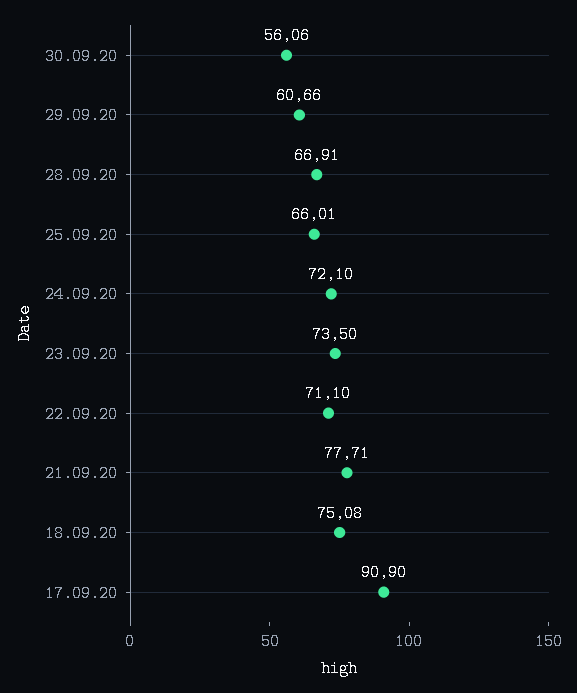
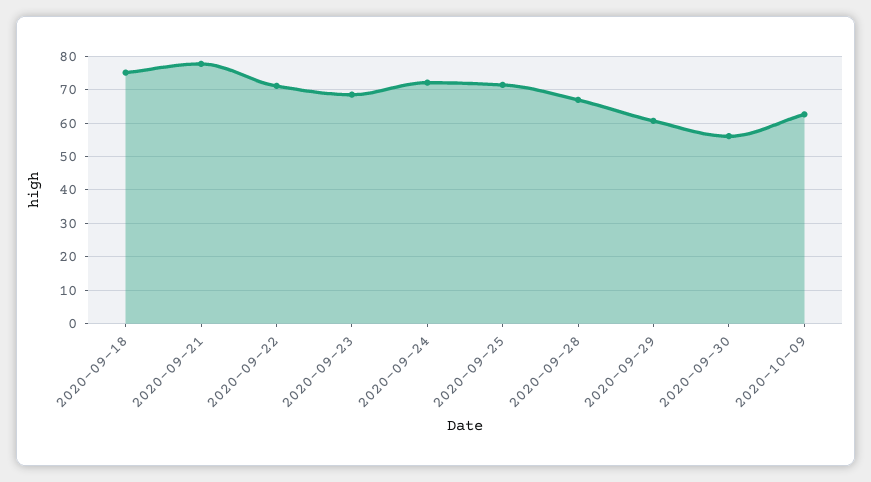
25.09.20: 66.01 -> 72
23.09.20: 73.5 -> 68
17.09.20: 90.9 -> none
2020-10-09: none -> 62

